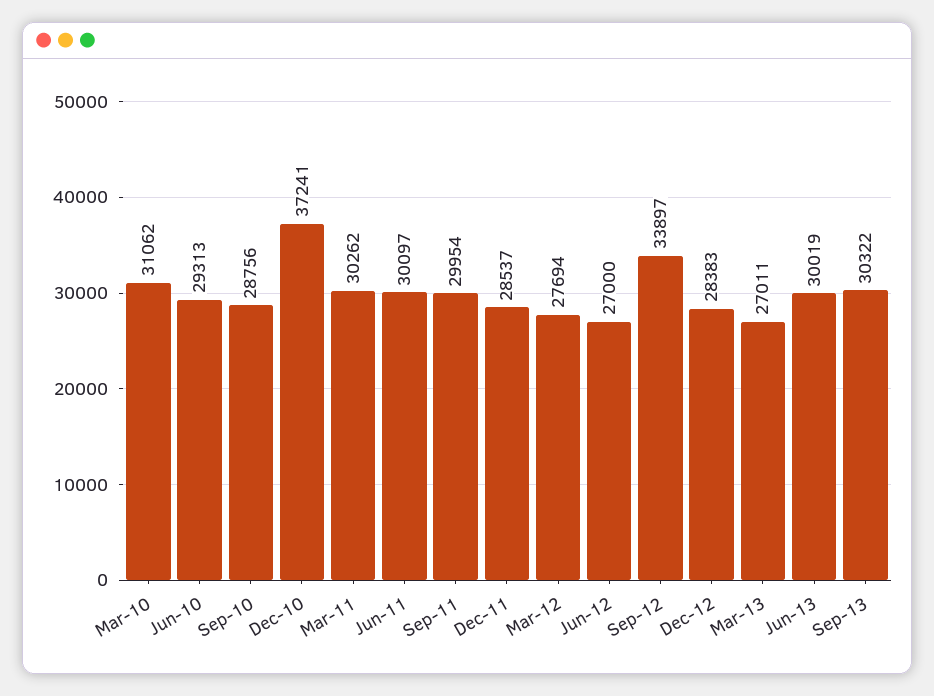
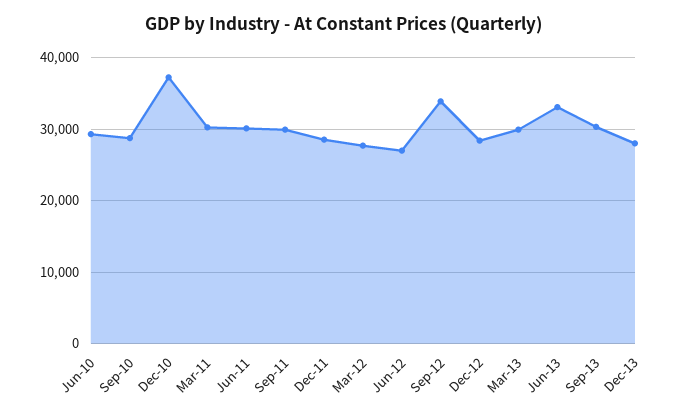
Mar-10: 31062 -> none
Mar-13: 27011 -> 30000
Jun-13: 30019 -> 33000
Dec-13: none -> 28000

